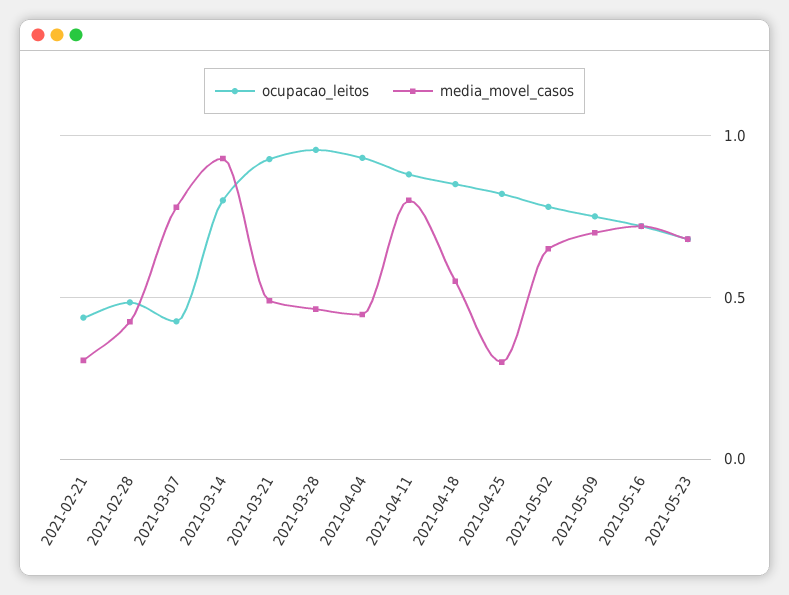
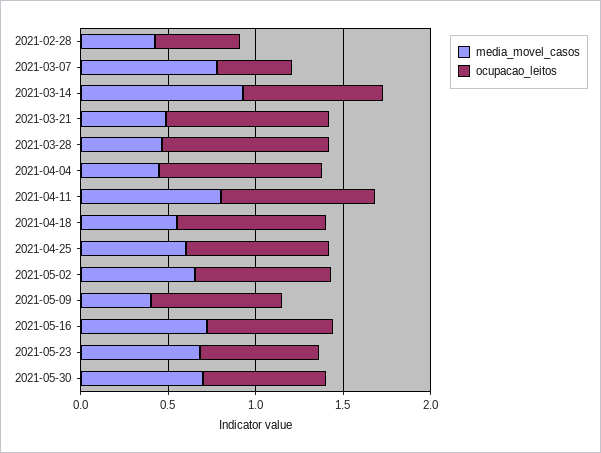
ocupacao_leitos, 2021-02-21: 0.45 -> none
media_movel_casos, 2021-02-21: 0.3 -> none
media_movel_casos, 2021-04-25: 0.3 -> 0.6
media_movel_casos, 2021-05-09: 0.7 -> 0.4
media_movel_casos, 2021-05-30: none -> 0.7
ocupacao_leitos, 2021-05-30: none -> 0.7

